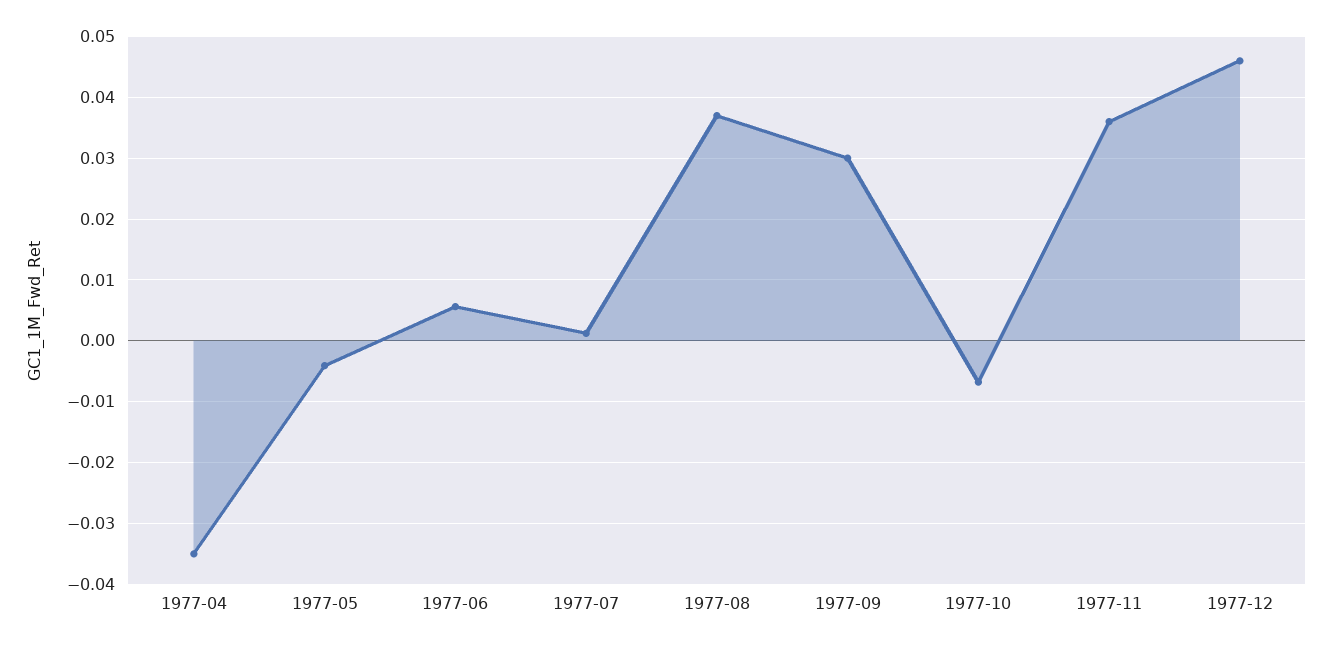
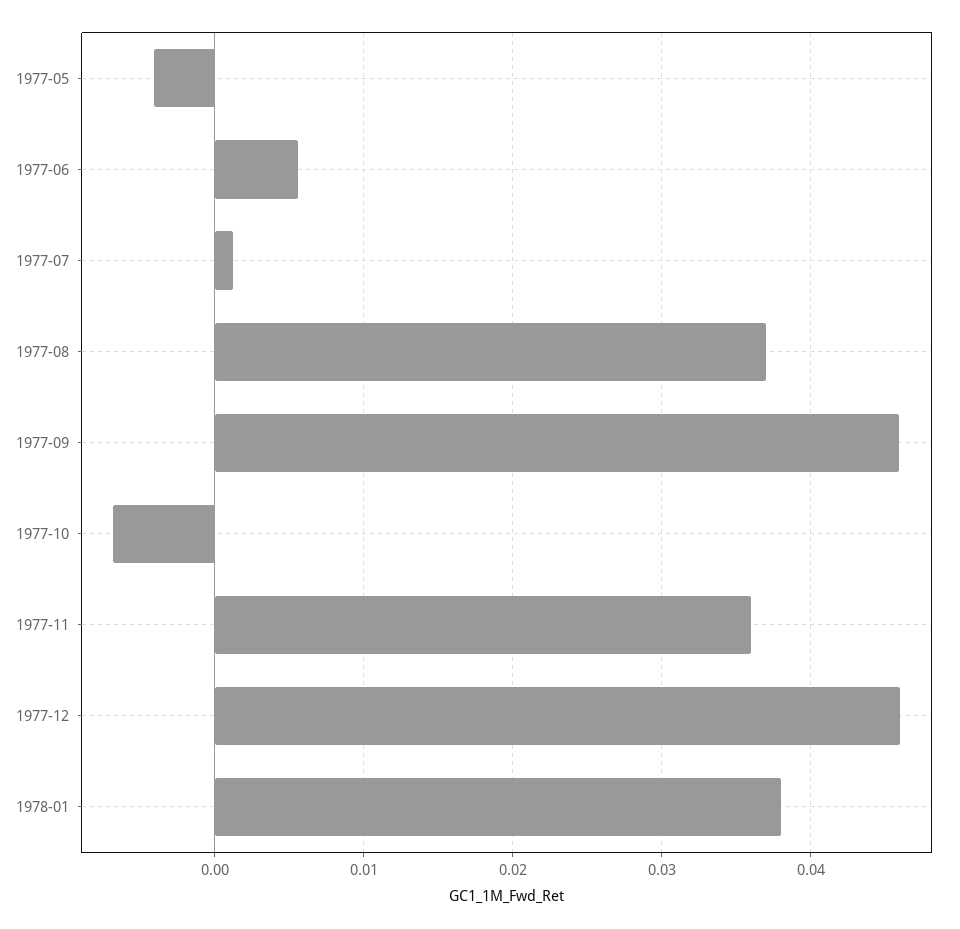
1977-04: -0.035 -> none
1977-09: 0.03 -> 0.046
1978-01: none -> 0.038

